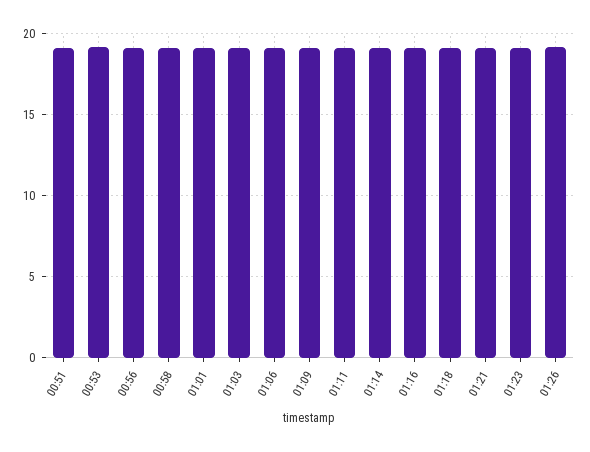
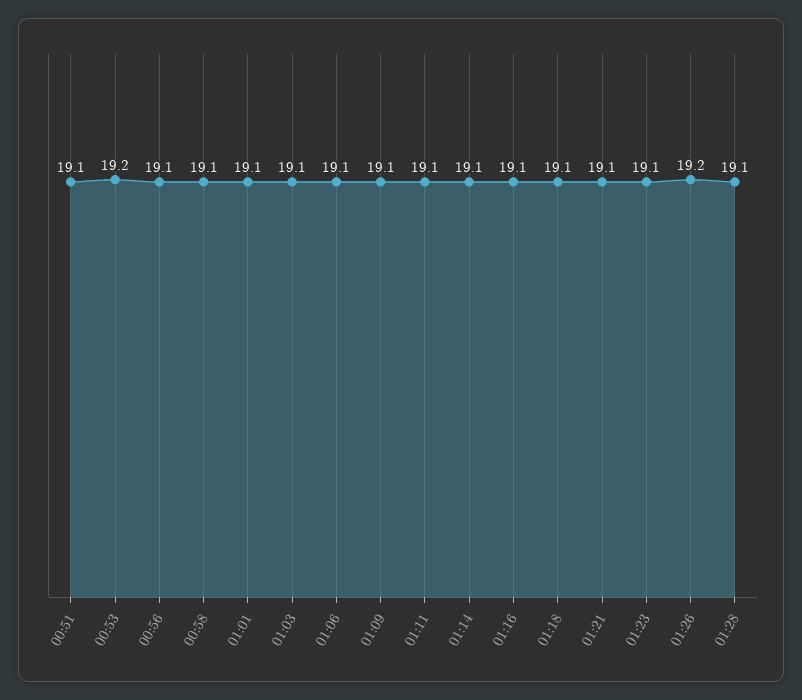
01:28: none -> 19.1

